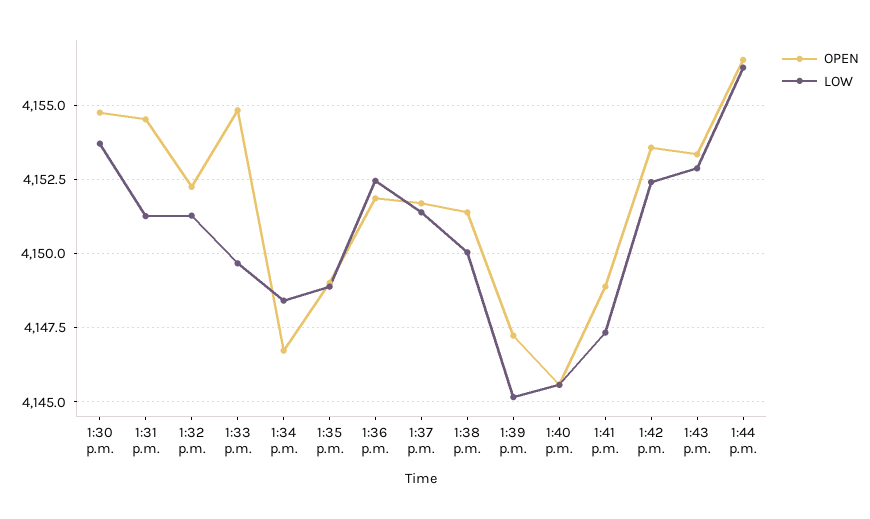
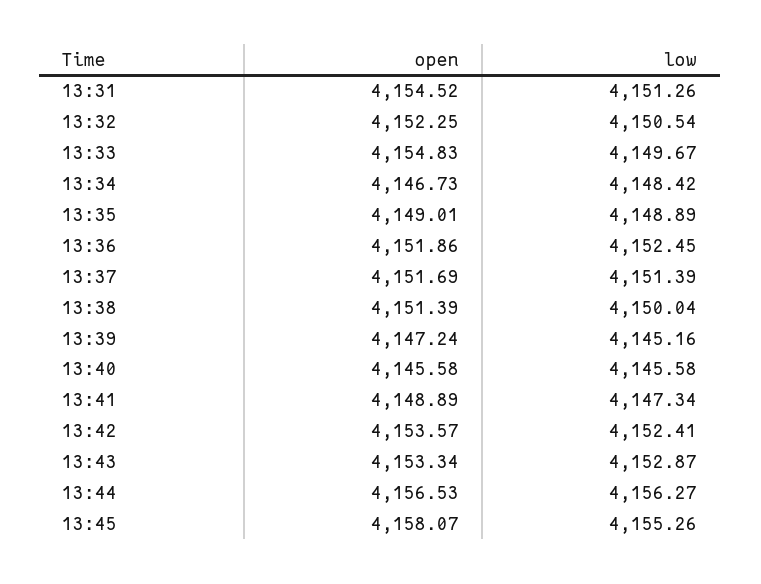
OPEN, 1:30 p.m.: 4154.75 -> none
LOW, 1:30 p.m.: 4153.75 -> none
LOW, 1:32 p.m.: 4151.25 -> 4150.54
OPEN, 13:45: none -> 4158.07
LOW, 13:45: none -> 4155.26

